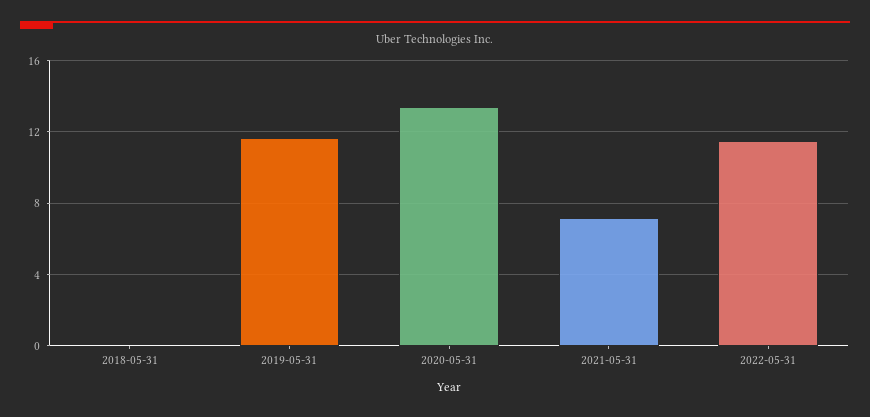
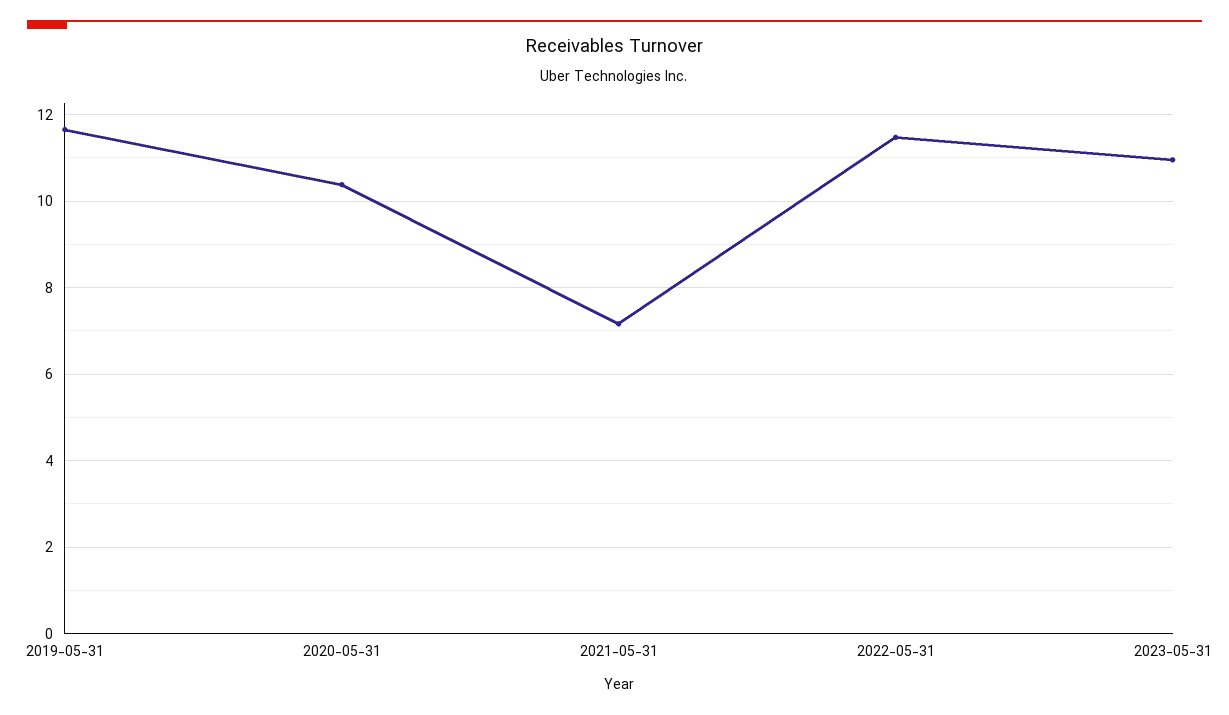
2018-05-31: 0 -> none
2020-05-31: 13.5 -> 10.4
2023-05-31: none -> 11

